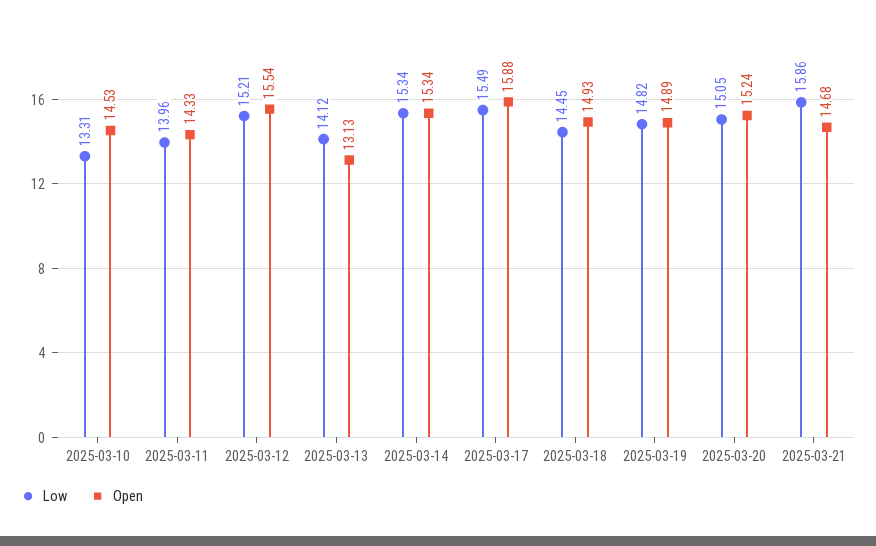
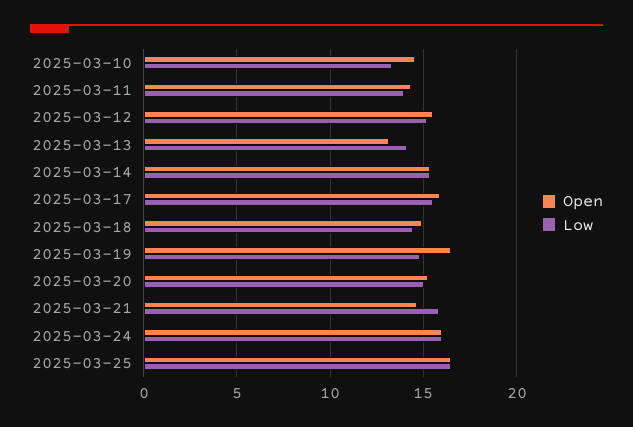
Open, 2025-03-19: 14.89 -> 16.5
Open, 2025-03-24: none -> 16
Low, 2025-03-24: none -> 16
Open, 2025-03-25: none -> 16.5
Low, 2025-03-25: none -> 16.5

